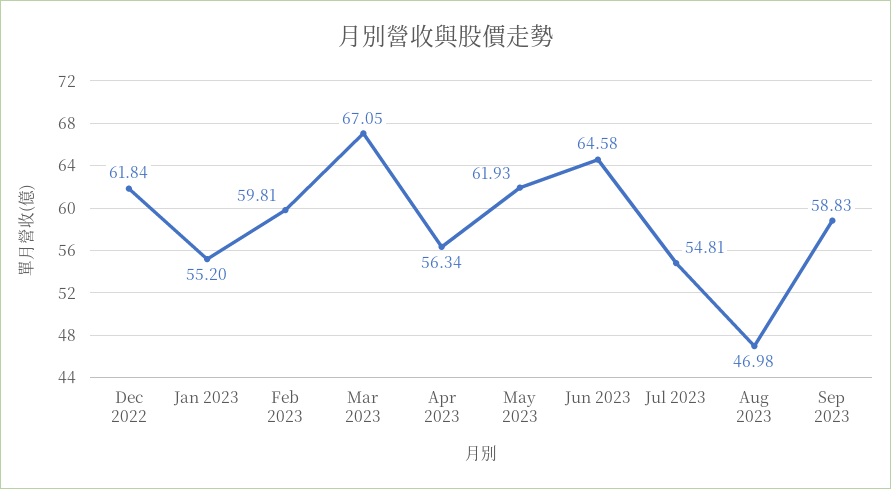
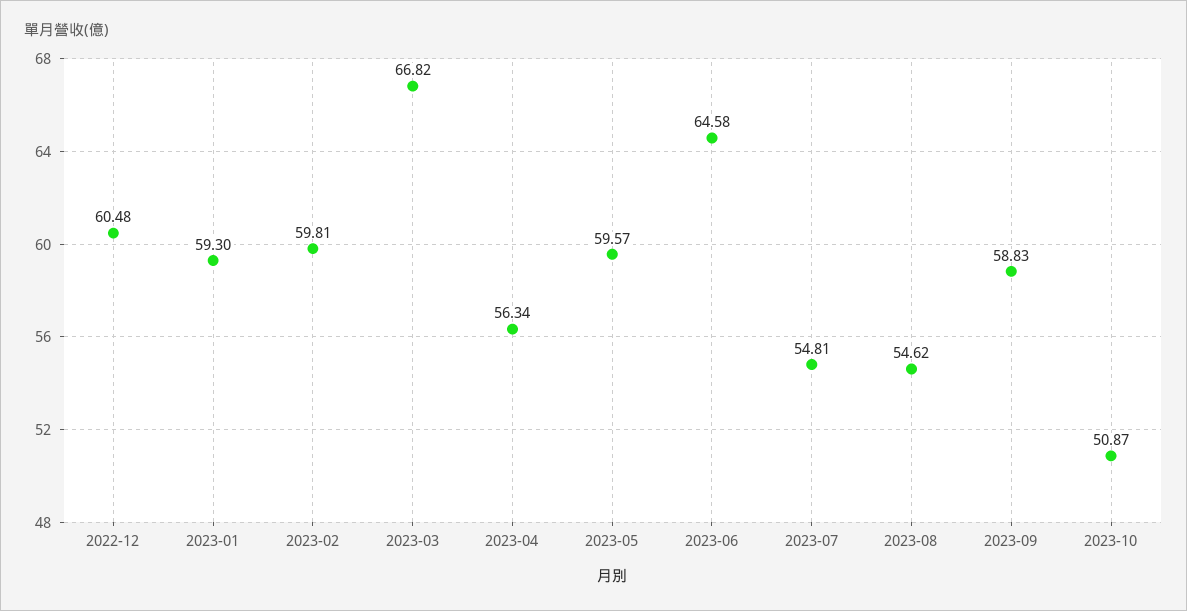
Dec 2022: 61.84 -> 60.48
Jan 2023: 55.2 -> 59.3
Mar 2023: 67.05 -> 66.82
May 2023: 61.93 -> 59.57
Aug 2023: 46.98 -> 54.62
2023-10: none -> 50.87

